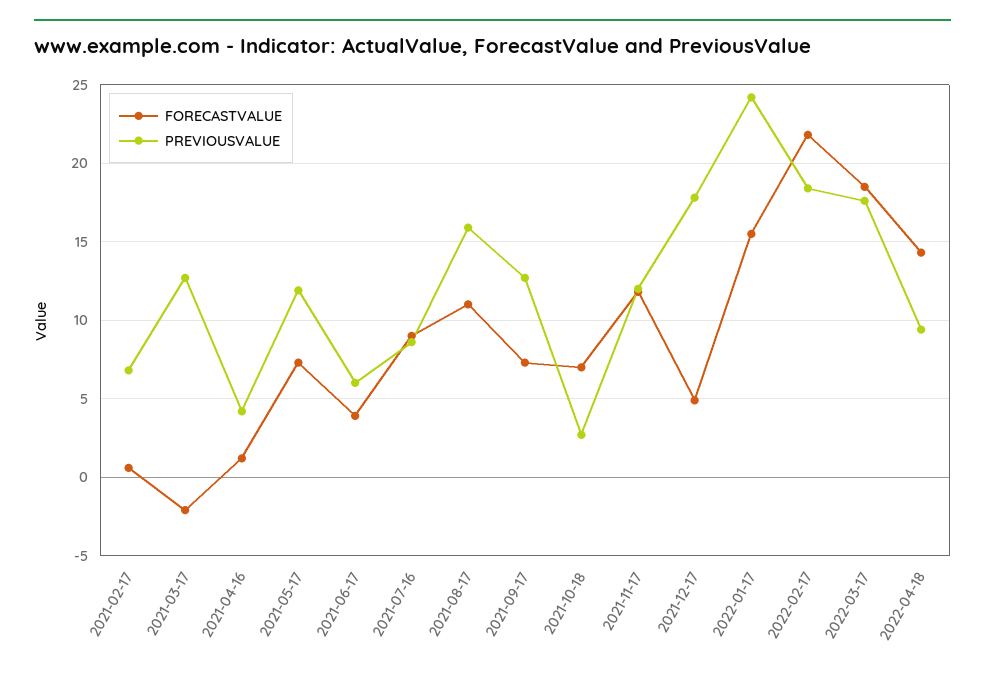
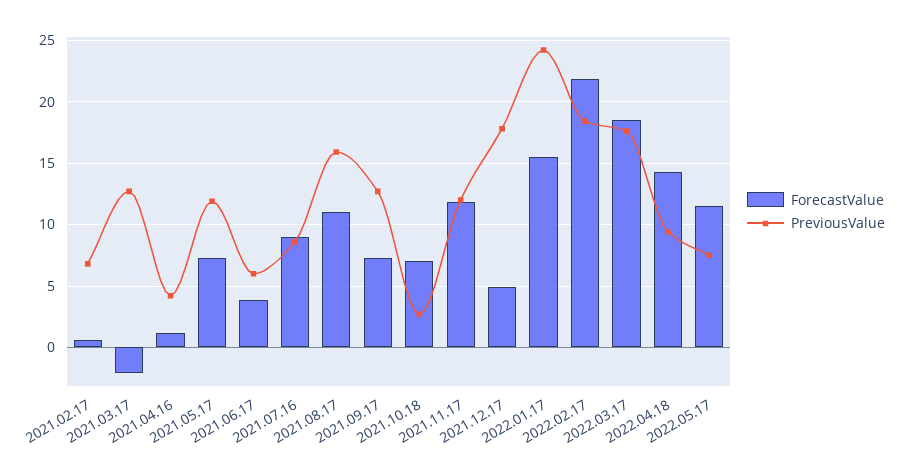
FORECASTVALUE, 2022.05.17: none -> 11.5
PREVIOUSVALUE, 2022.05.17: none -> 7.5

